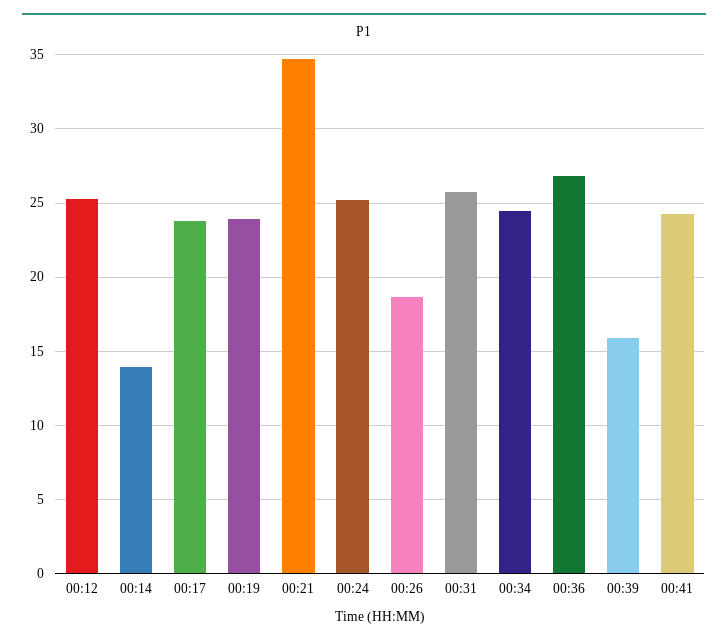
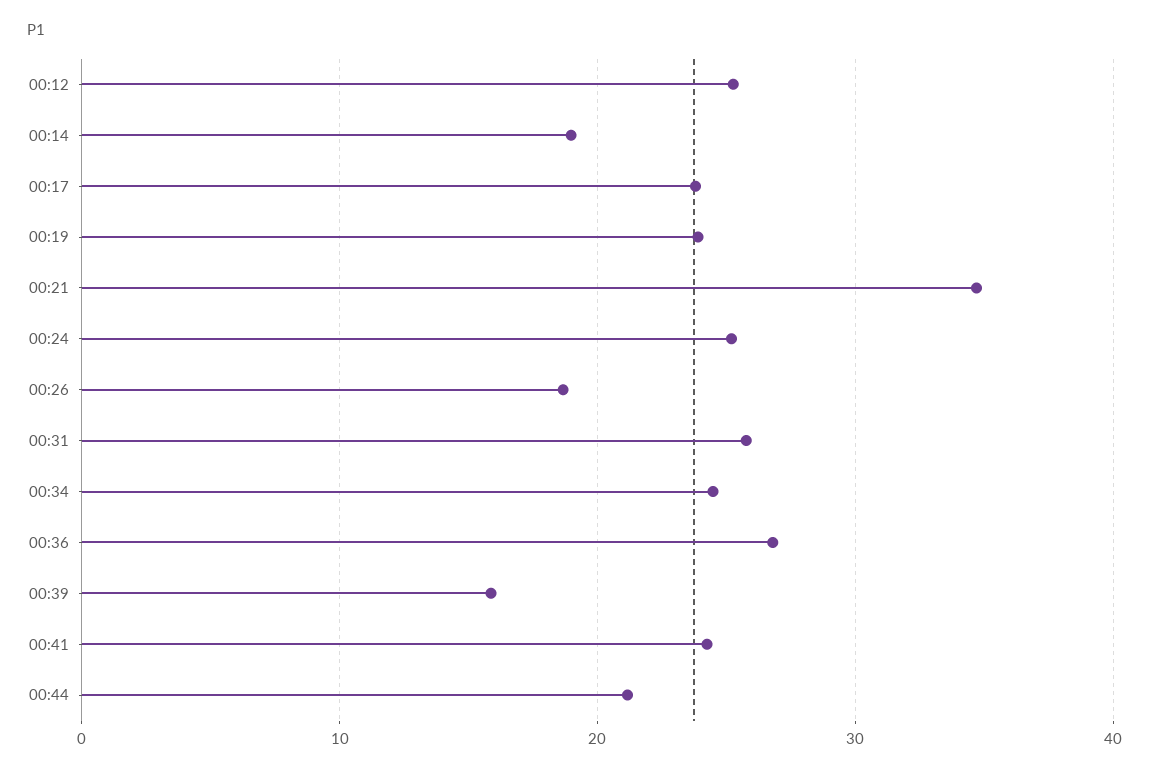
00:14: 14 -> 19
00:44: none -> 21

